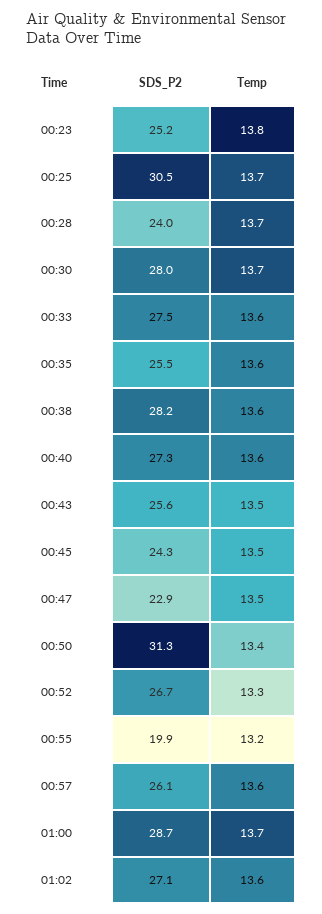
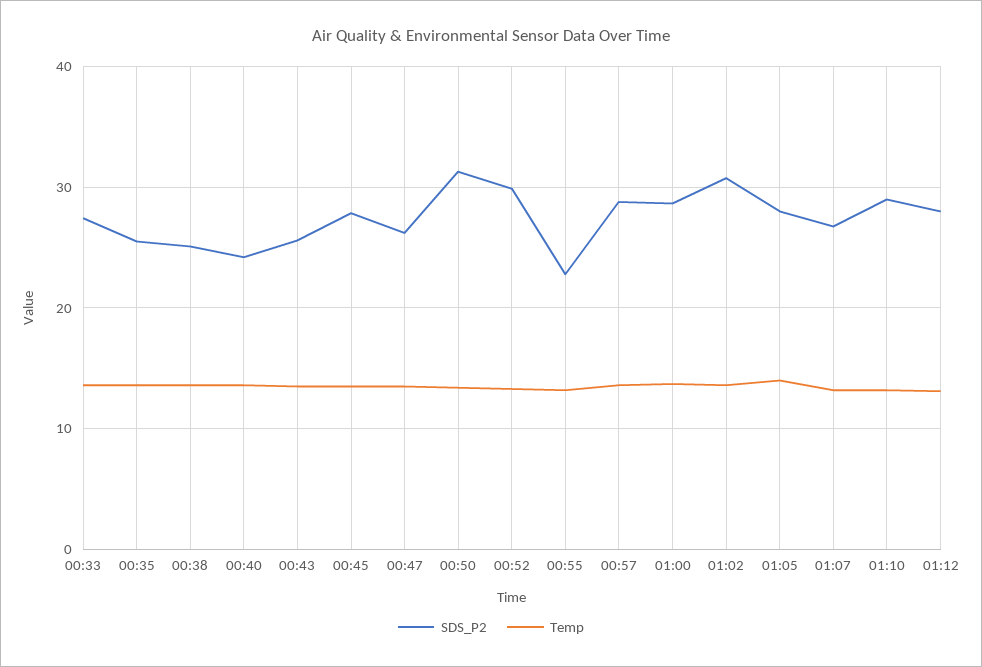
SDS_P2, 00:23: 25.2 -> none
Temp, 00:23: 13.8 -> none
SDS_P2, 00:25: 30.5 -> none
Temp, 00:25: 13.7 -> none
SDS_P2, 00:28: 24 -> none
Temp, 00:28: 13.7 -> none
SDS_P2, 00:30: 28 -> none
Temp, 00:30: 13.7 -> none
SDS_P2, 00:38: 28.2 -> 25
SDS_P2, 00:40: 27.3 -> 24
SDS_P2, 00:45: 24.3 -> 28
SDS_P2, 00:47: 22.9 -> 26
SDS_P2, 00:52: 26.7 -> 30
SDS_P2, 00:55: 19.9 -> 23
SDS_P2, 00:57: 26.1 -> 29
SDS_P2, 01:02: 27.1 -> 31
SDS_P2, 01:05: none -> 28
Temp, 01:05: none -> 14
SDS_P2, 01:07: none -> 27
Temp, 01:07: none -> 13
SDS_P2, 01:10: none -> 29
Temp, 01:10: none -> 13
SDS_P2, 01:12: none -> 28
Temp, 01:12: none -> 13

